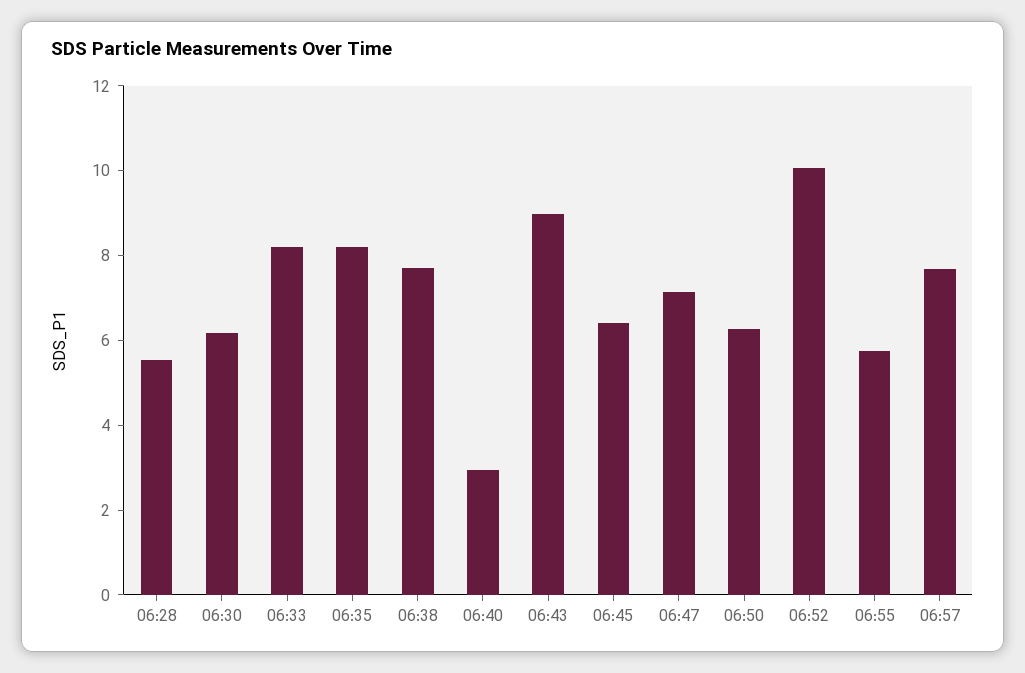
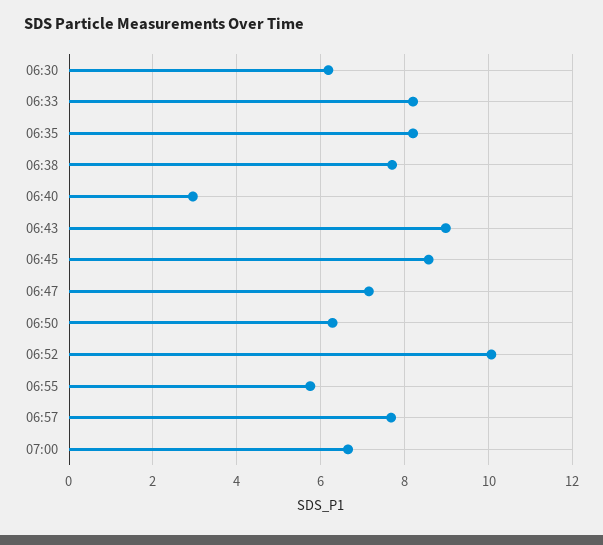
06:28: 5.5 -> none
06:45: 6.5 -> 8.6
07:00: none -> 6.6

